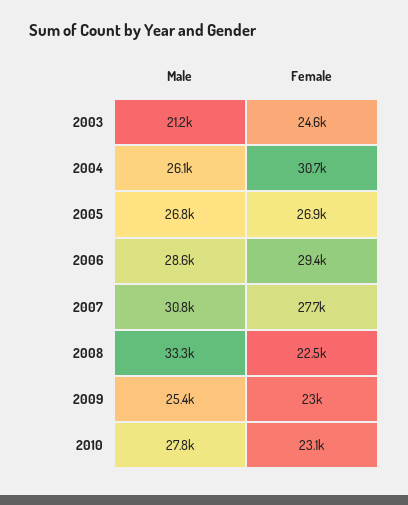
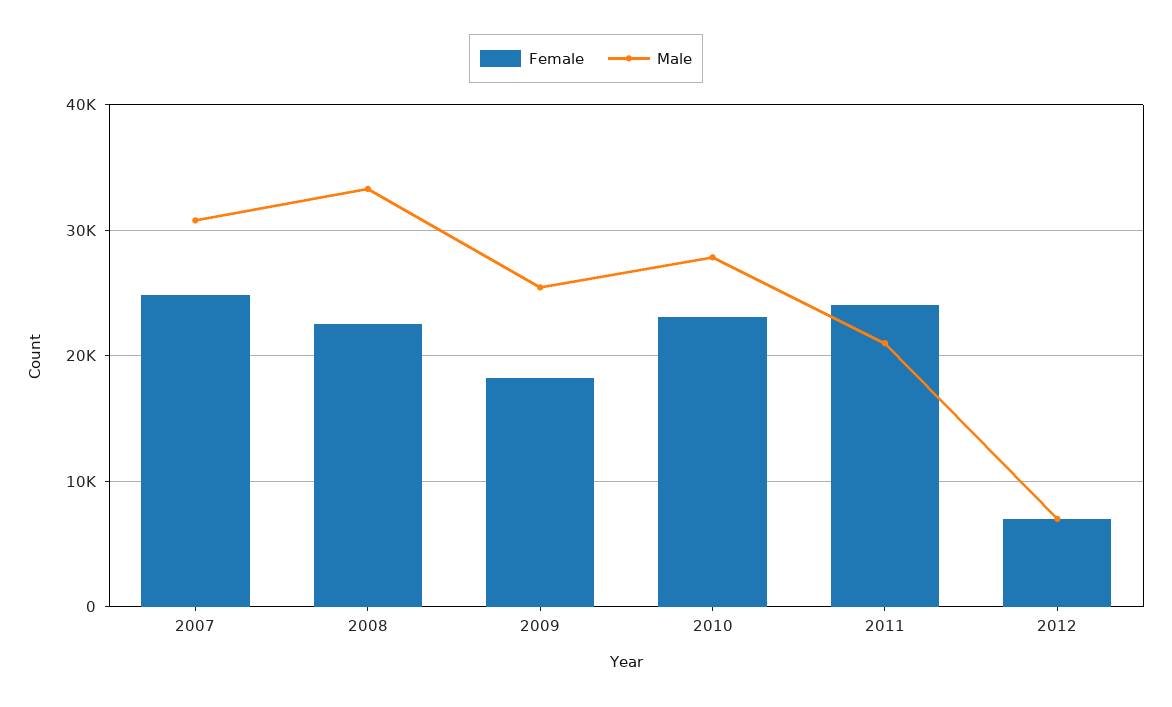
Male, 2003: 21200 -> none
Female, 2003: 24600 -> none
Male, 2004: 26100 -> none
Female, 2004: 30700 -> none
Male, 2005: 26800 -> none
Female, 2005: 26900 -> none
Male, 2006: 28600 -> none
Female, 2006: 29400 -> none
Female, 2007: 27700 -> 25000
Female, 2009: 23000 -> 18000
Female, 2011: none -> 24000
Male, 2011: none -> 21000
Female, 2012: none -> 7000
Male, 2012: none -> 7000

